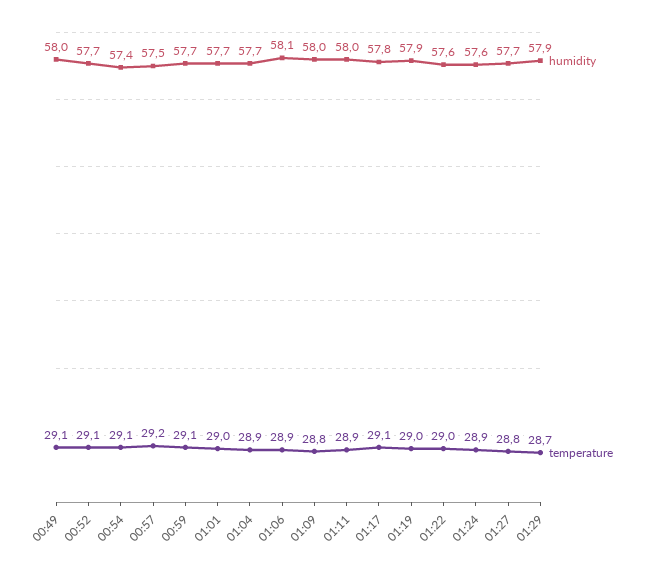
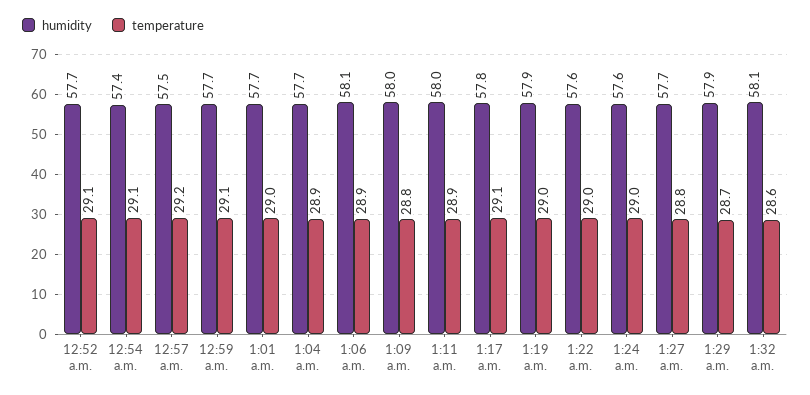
humidity, 00:49: 58 -> none
temperature, 00:49: 29.1 -> none
temperature, 01:24: 28.9 -> 29
humidity, 1:32 a.m.: none -> 58.1
temperature, 1:32 a.m.: none -> 28.6

